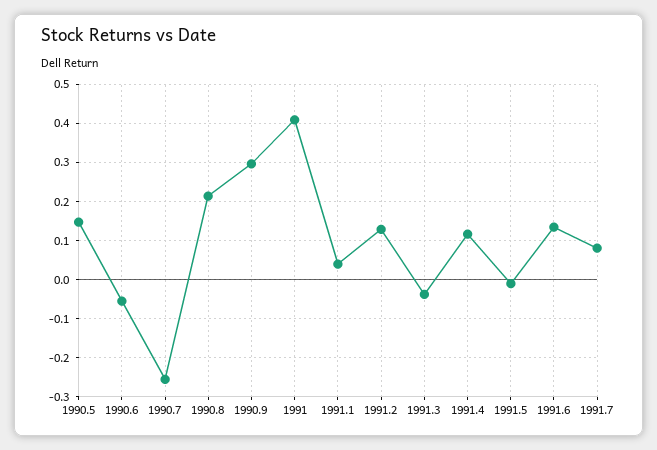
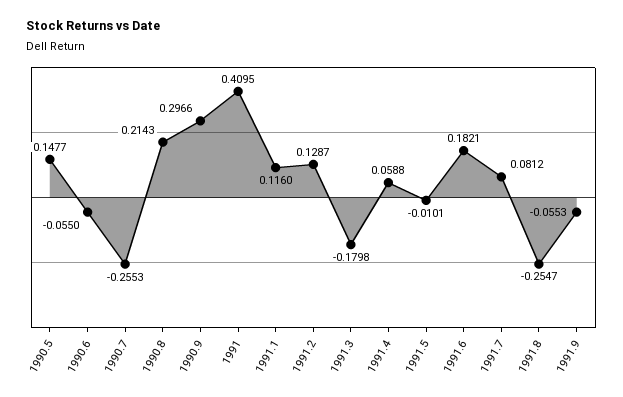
1991.1: 0.04 -> 0.116
1991.3: -0.04 -> -0.1798
1991.4: 0.12 -> 0.0588
1991.6: 0.14 -> 0.1821
1991.8: none -> -0.2547
1991.9: none -> -0.0553

